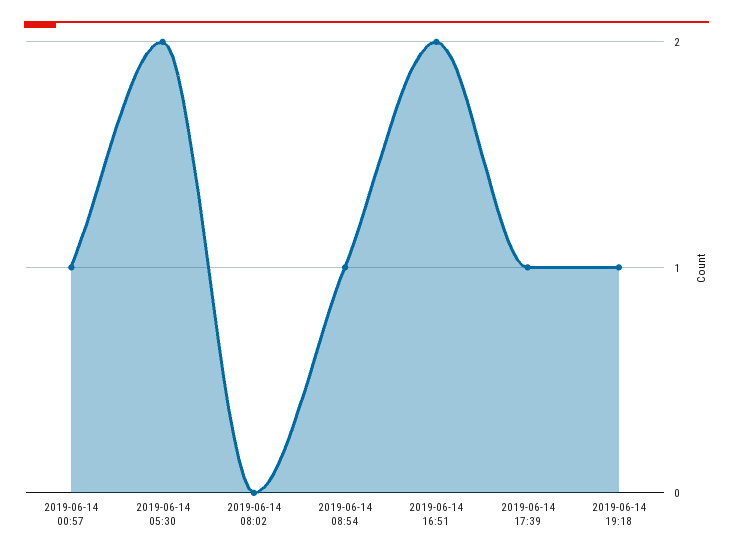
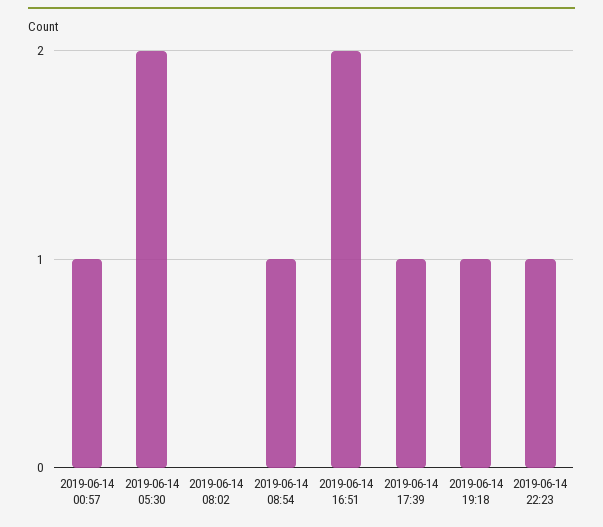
2019-06-14 22:23: none -> 1

